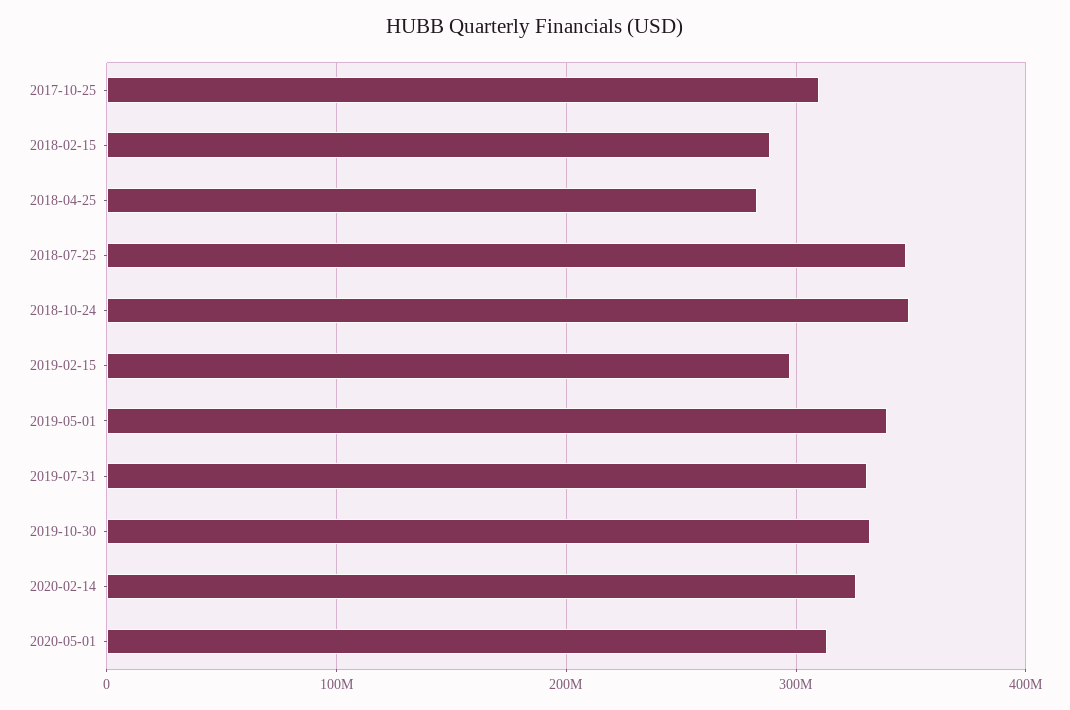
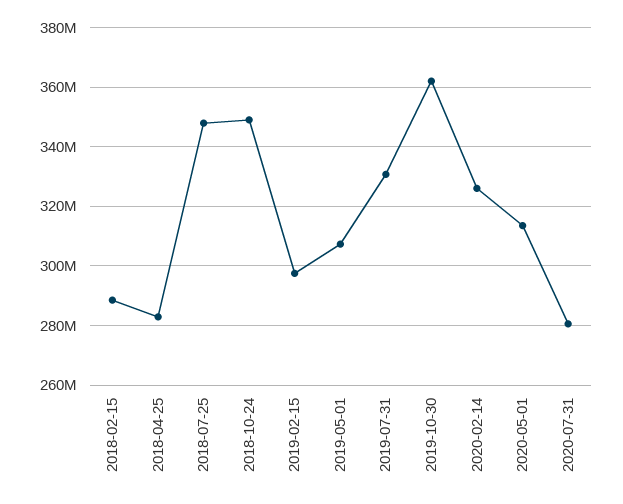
2017-10-25: 310000000 -> none
2019-05-01: 340000000 -> 307500000
2019-10-30: 330000000 -> 362500000
2020-07-31: none -> 280000000

